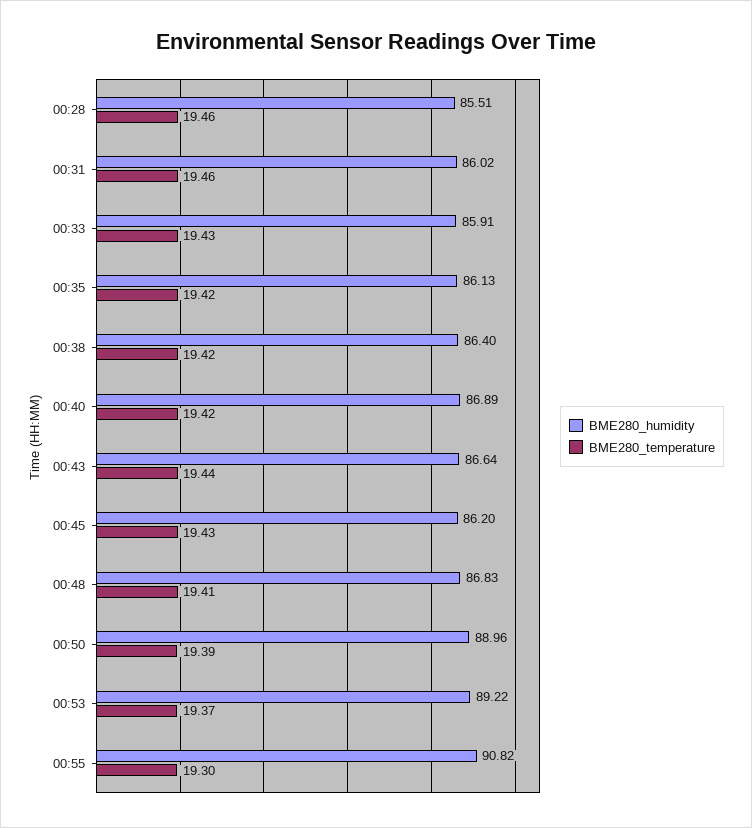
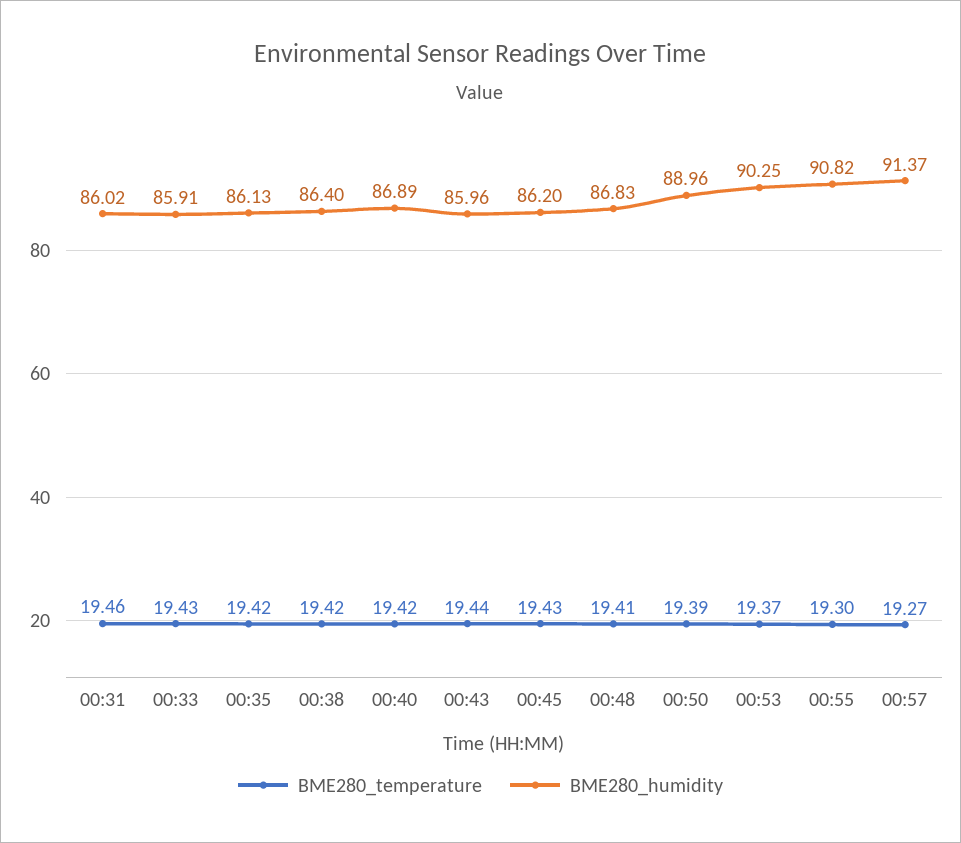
BME280_humidity, 00:28: 85.51 -> none
BME280_temperature, 00:28: 19.46 -> none
BME280_humidity, 00:43: 86.64 -> 85.96
BME280_humidity, 00:53: 89.22 -> 90.25
BME280_temperature, 00:57: none -> 19.27
BME280_humidity, 00:57: none -> 91.37

